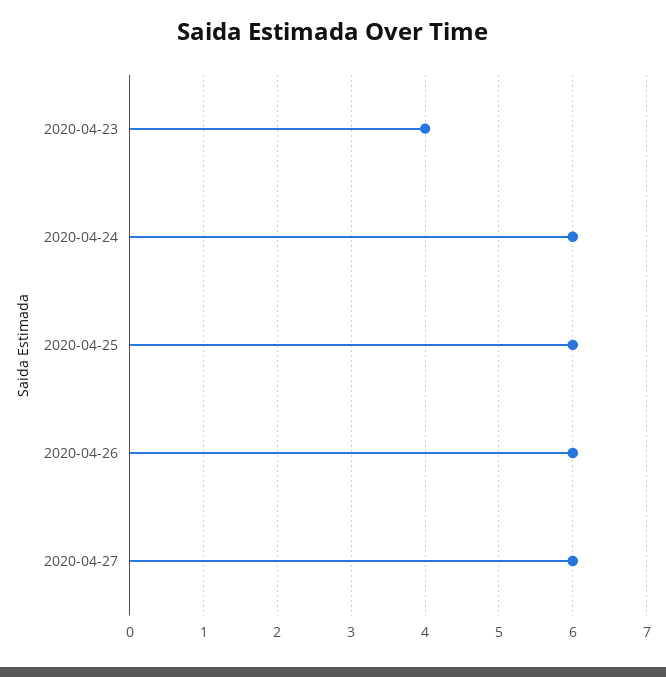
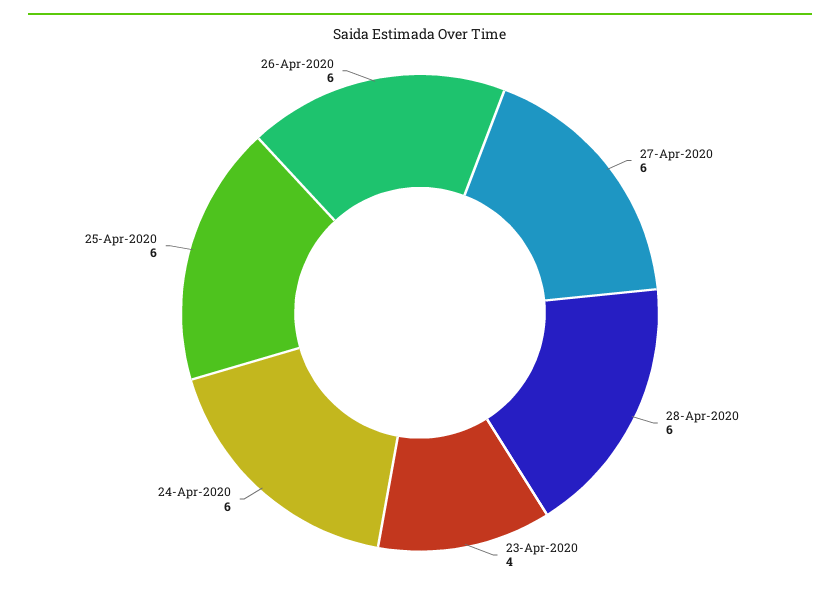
28-Apr-2020: none -> 6

